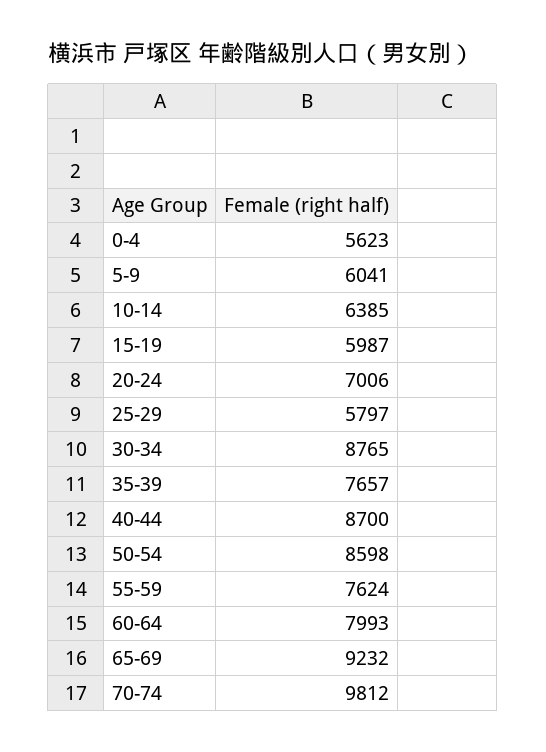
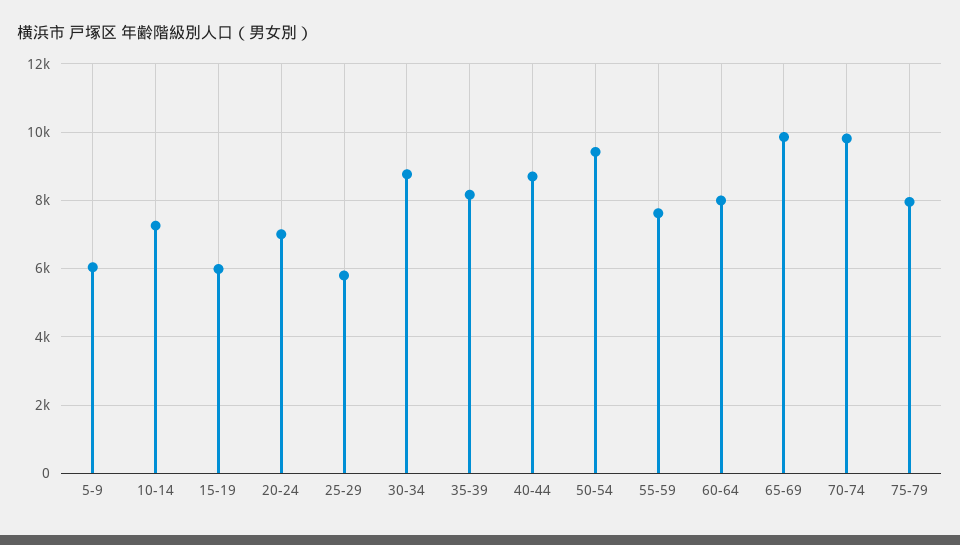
0-4: 5623 -> none
10-14: 6385 -> 7200
35-39: 7657 -> 8200
50-54: 8598 -> 9400
65-69: 9232 -> 9800
75-79: none -> 8000

